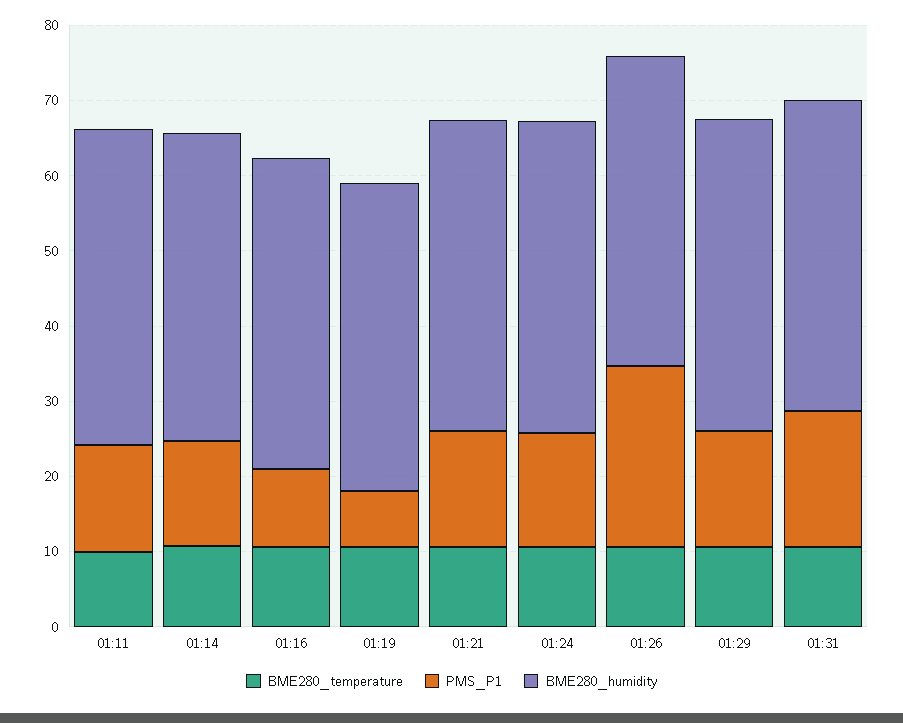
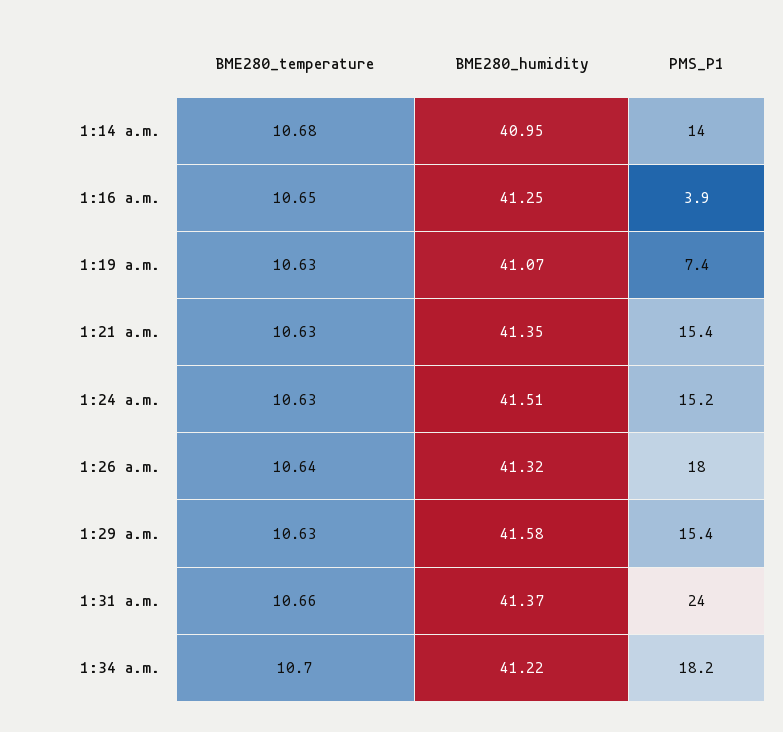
BME280_temperature, 01:11: 10 -> none
PMS_P1, 01:11: 14 -> none
BME280_humidity, 01:11: 42 -> none
PMS_P1, 01:16: 10 -> 3.9
PMS_P1, 01:26: 24 -> 18
PMS_P1, 01:31: 18 -> 24
BME280_temperature, 1:34 a.m.: none -> 10.7
BME280_humidity, 1:34 a.m.: none -> 41.22
PMS_P1, 1:34 a.m.: none -> 18.2

